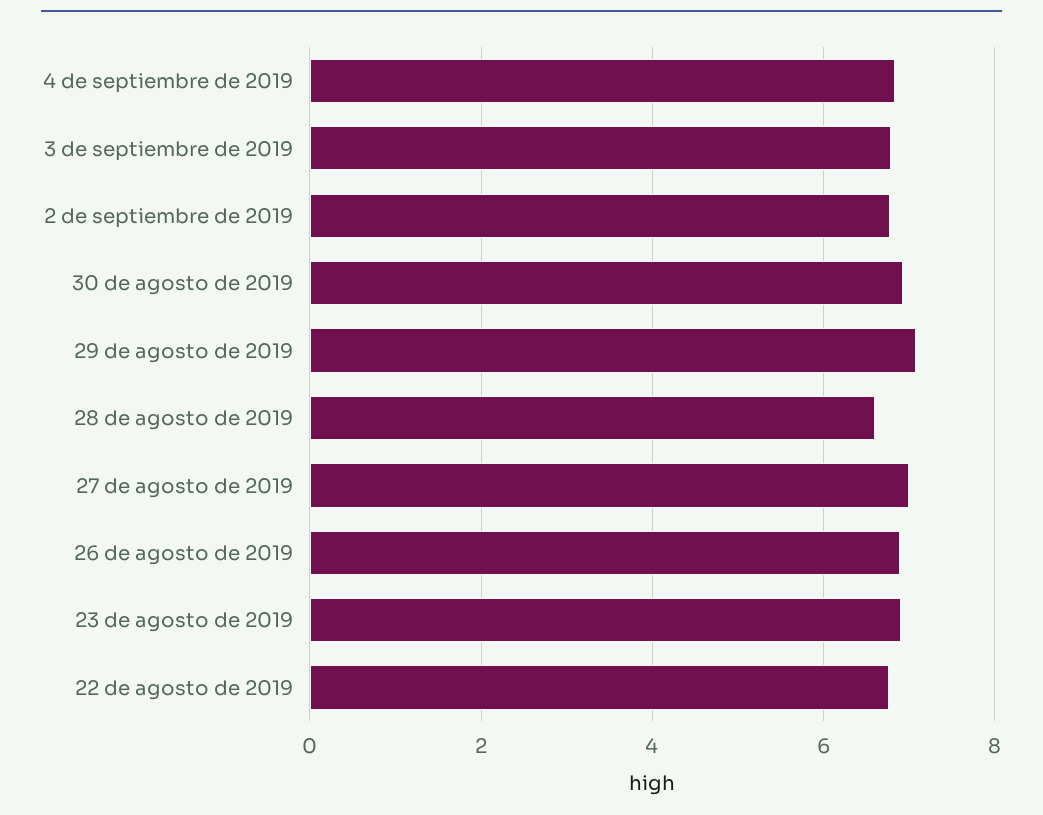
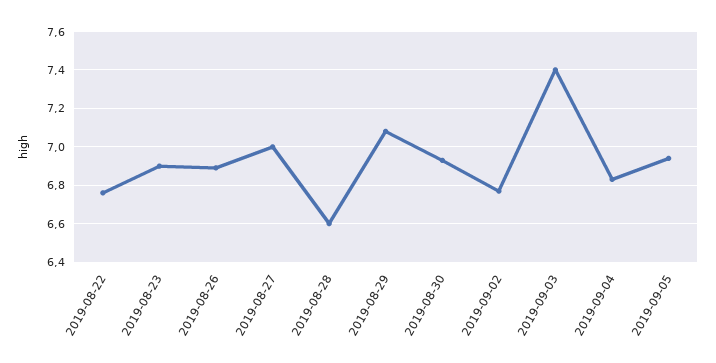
3 de septiembre de 2019: 6.8 -> 7.4
2019-09-05: none -> 6.95

